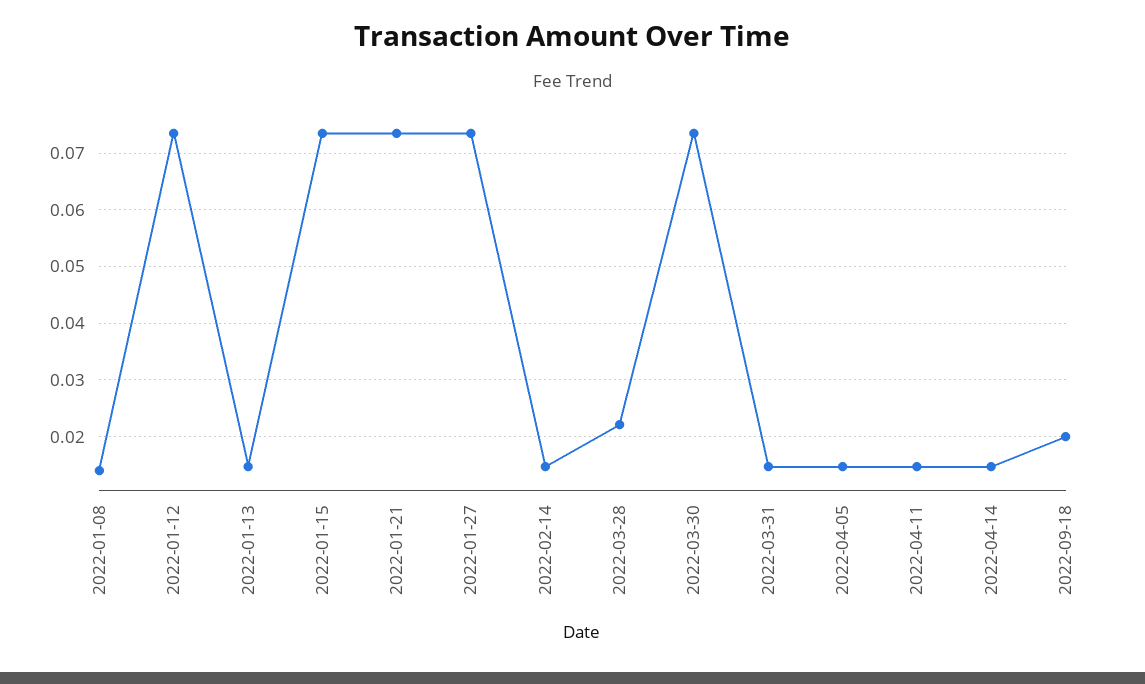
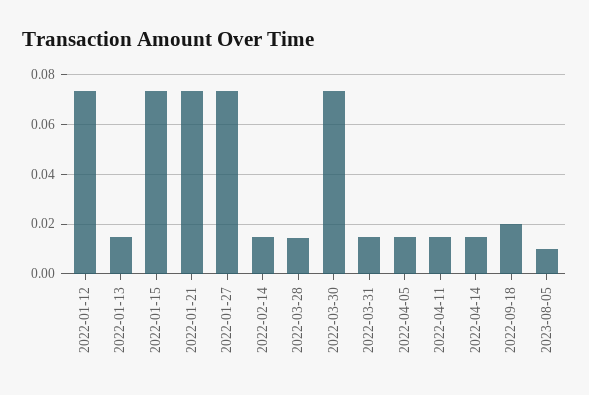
2022-01-08: 0.014 -> none
2022-03-28: 0.022 -> 0.015
2023-08-05: none -> 0.01

